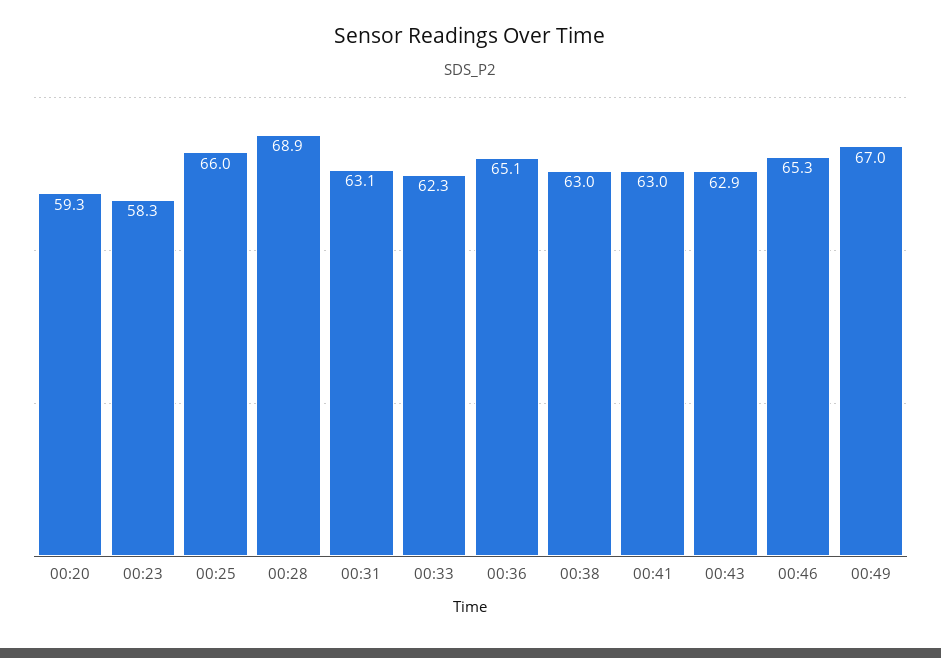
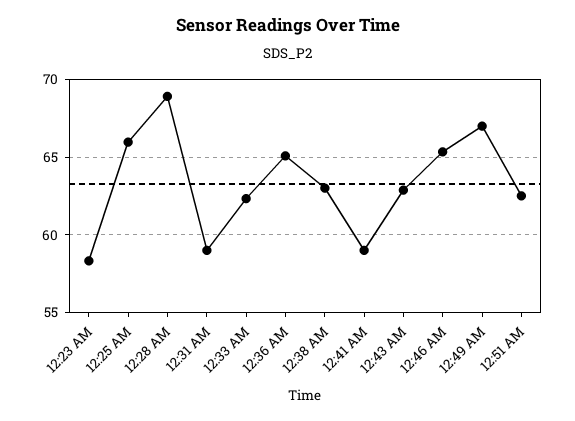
00:20: 59.3 -> none
00:31: 63.1 -> 59
00:41: 63 -> 59
12:51 AM: none -> 62.5

